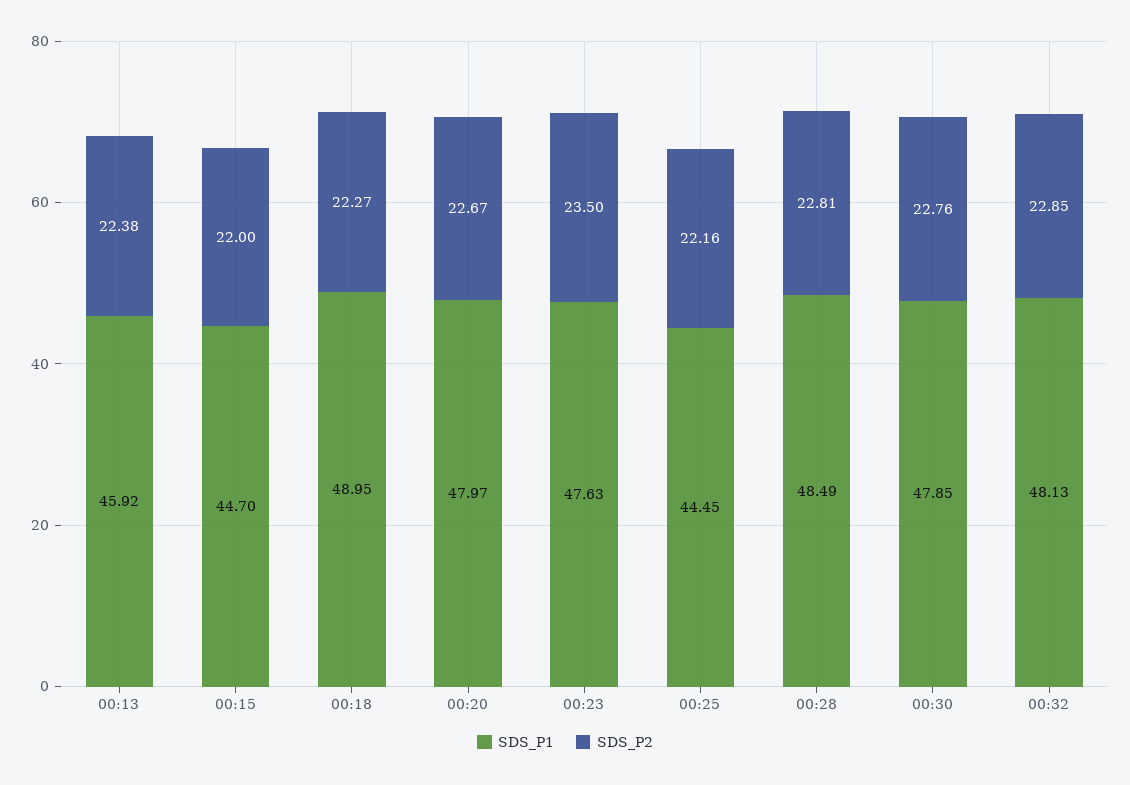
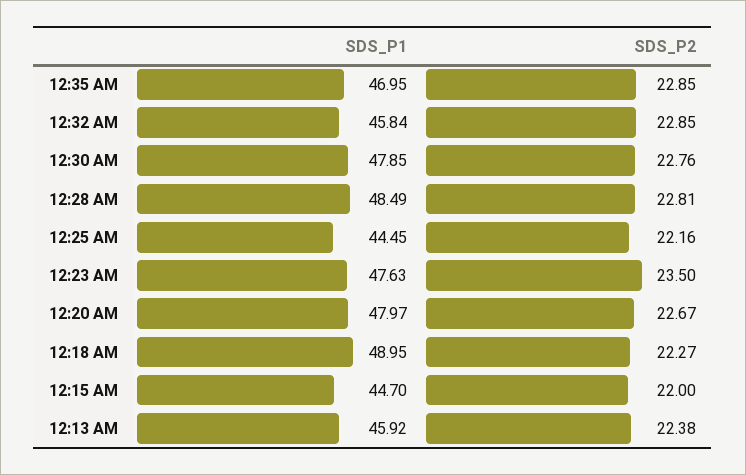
SDS_P1, 00:32: 48.13 -> 45.84
SDS_P1, 12:35 AM: none -> 46.95
SDS_P2, 12:35 AM: none -> 22.85

